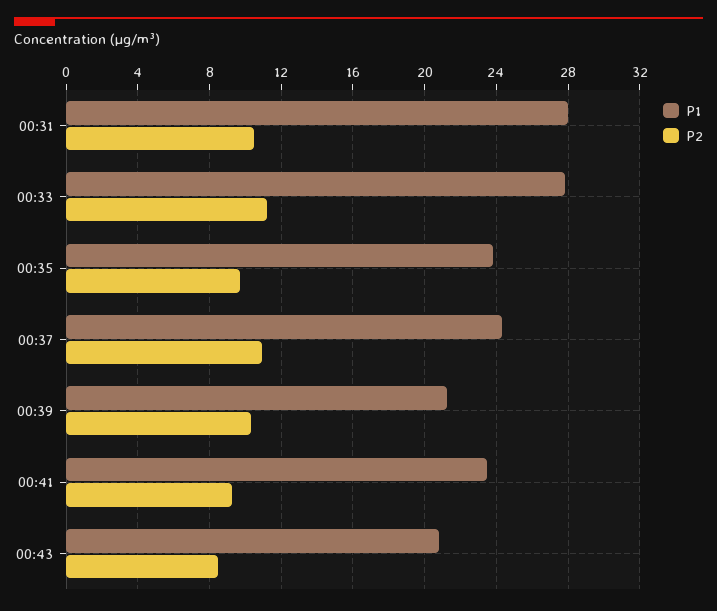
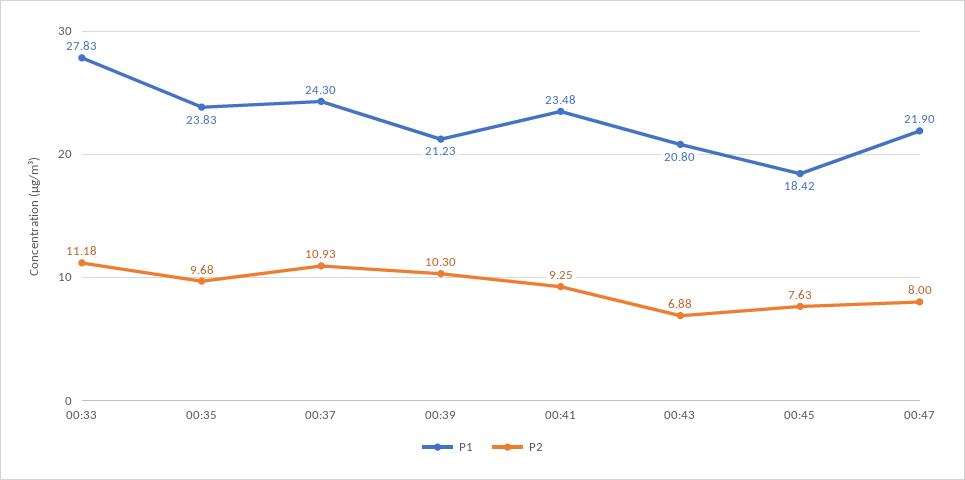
P1, 00:31: 28 -> none
P2, 00:31: 10.5 -> none
P2, 00:43: 8.5 -> 6.88
P1, 00:45: none -> 18.42
P2, 00:45: none -> 7.63
P1, 00:47: none -> 21.9
P2, 00:47: none -> 8

